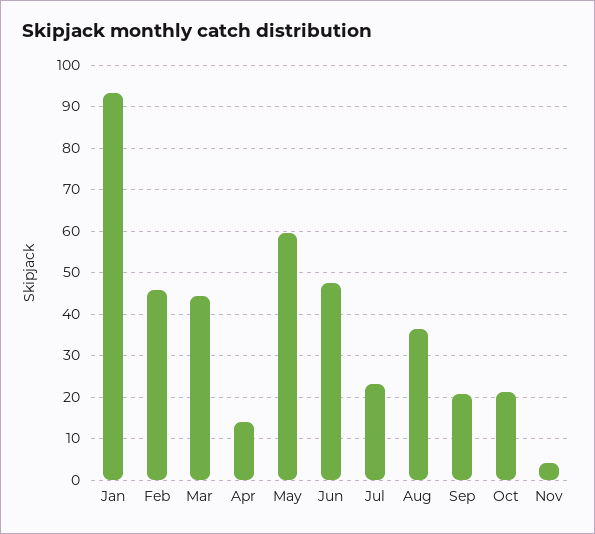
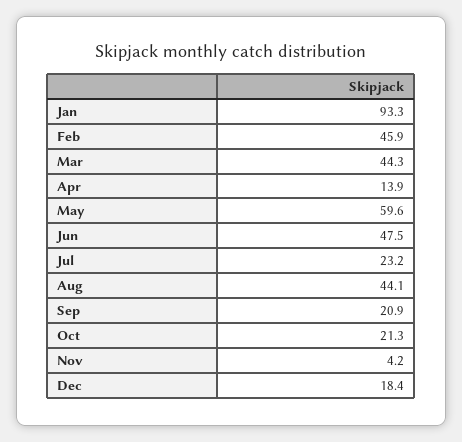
Aug: 36 -> 44.1
Dec: none -> 18.4

